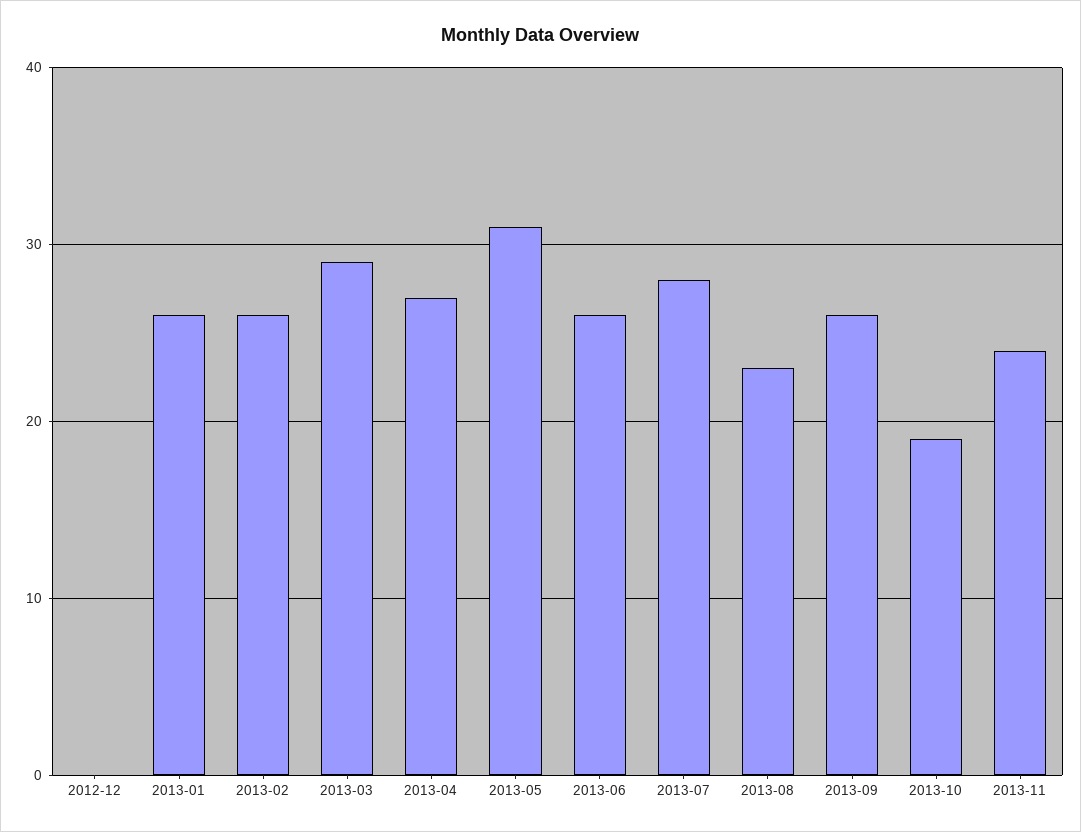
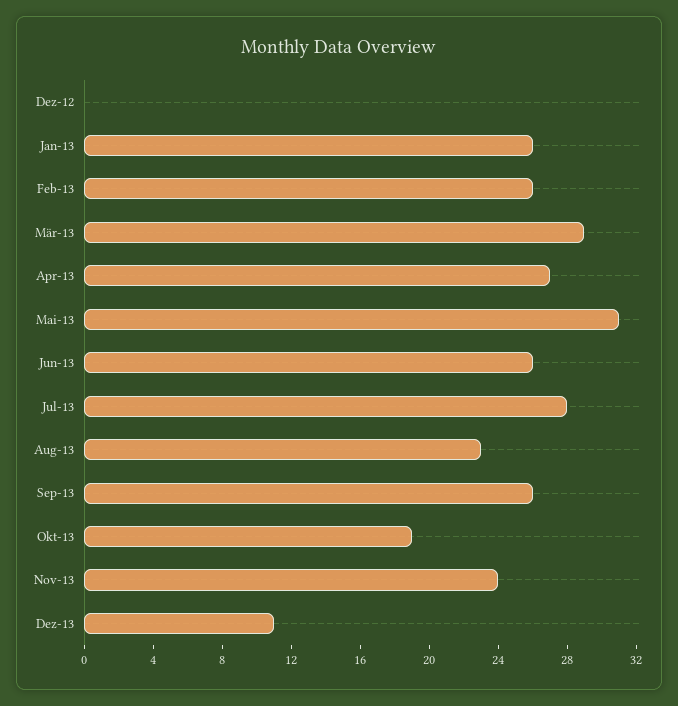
Dez-13: none -> 11

